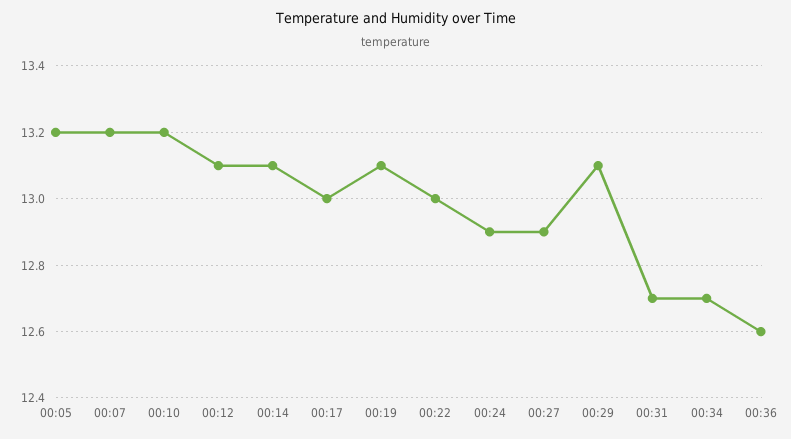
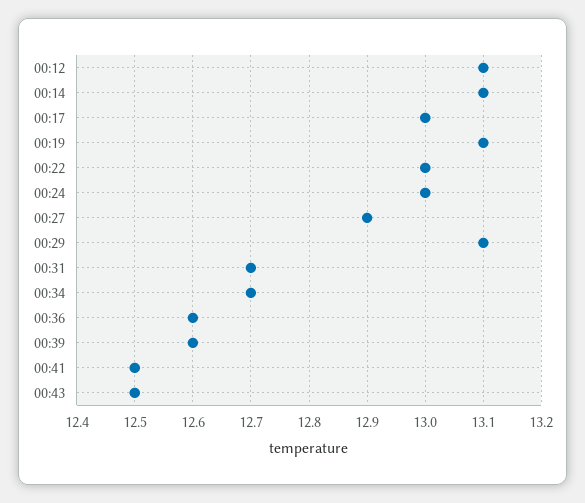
00:05: 13.2 -> none
00:07: 13.2 -> none
00:10: 13.2 -> none
00:24: 12.9 -> 13
00:39: none -> 12.6
00:41: none -> 12.5
00:43: none -> 12.5

